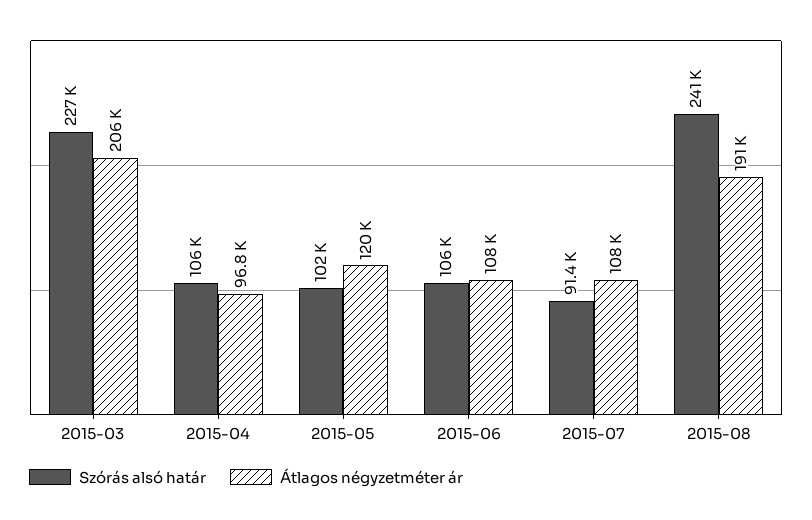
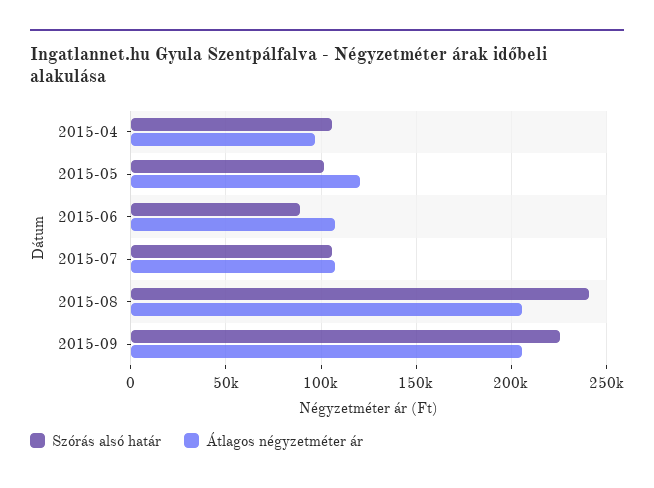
Szórás alsó határ, 2015-03: 227000 -> none
Átlagos négyzetméter ár, 2015-03: 206000 -> none
Szórás alsó határ, 2015-06: 106000 -> 90000
Szórás alsó határ, 2015-07: 91400 -> 105000
Átlagos négyzetméter ár, 2015-08: 191000 -> 205000
Szórás alsó határ, 2015-09: none -> 225000
Átlagos négyzetméter ár, 2015-09: none -> 205000

